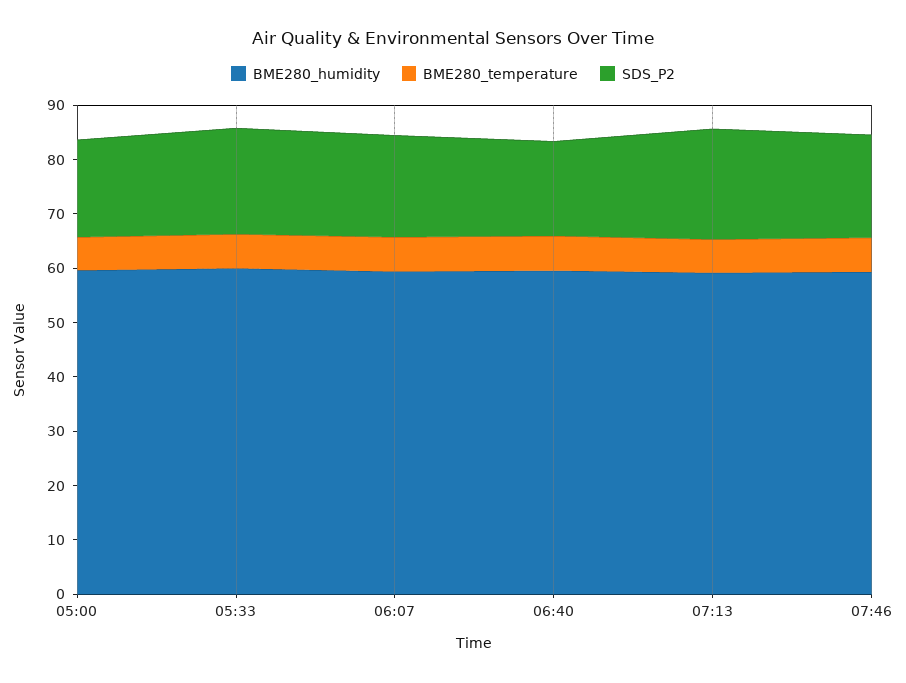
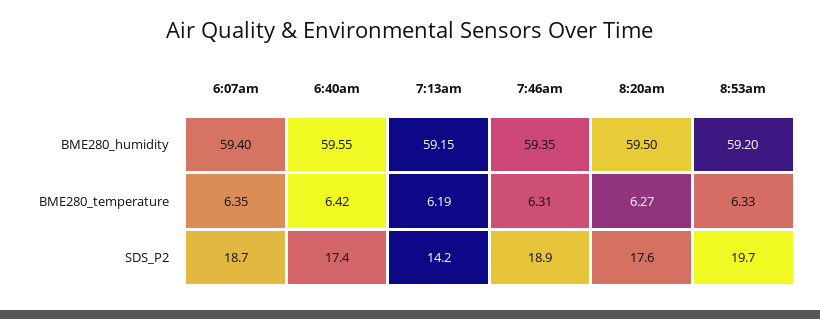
BME280_humidity, 05:00: 60 -> none
BME280_temperature, 05:00: 6 -> none
SDS_P2, 05:00: 18 -> none
BME280_humidity, 05:33: 60 -> none
BME280_temperature, 05:33: 6 -> none
SDS_P2, 05:33: 20 -> none
SDS_P2, 07:13: 20 -> 14.2
BME280_humidity, 8:20am: none -> 59.5
BME280_humidity, 8:53am: none -> 59.2
BME280_temperature, 8:20am: none -> 6.27
BME280_temperature, 8:53am: none -> 6.33
SDS_P2, 8:20am: none -> 17.6
SDS_P2, 8:53am: none -> 19.7

